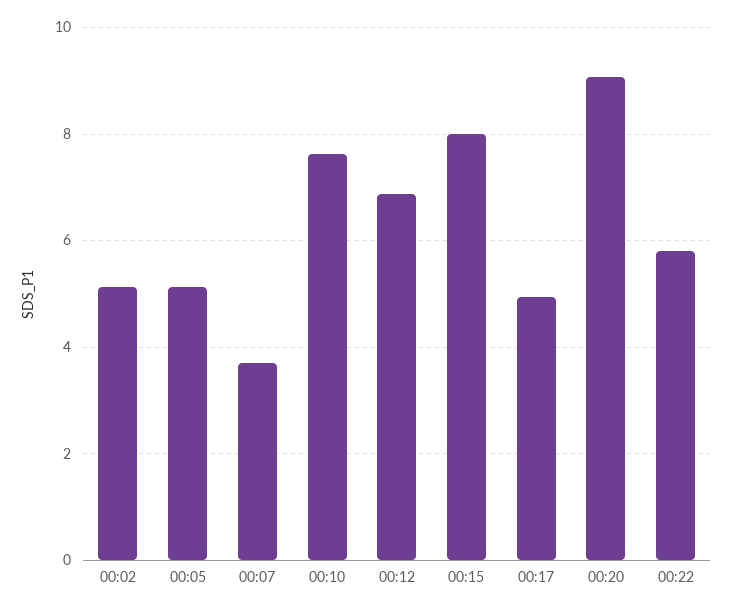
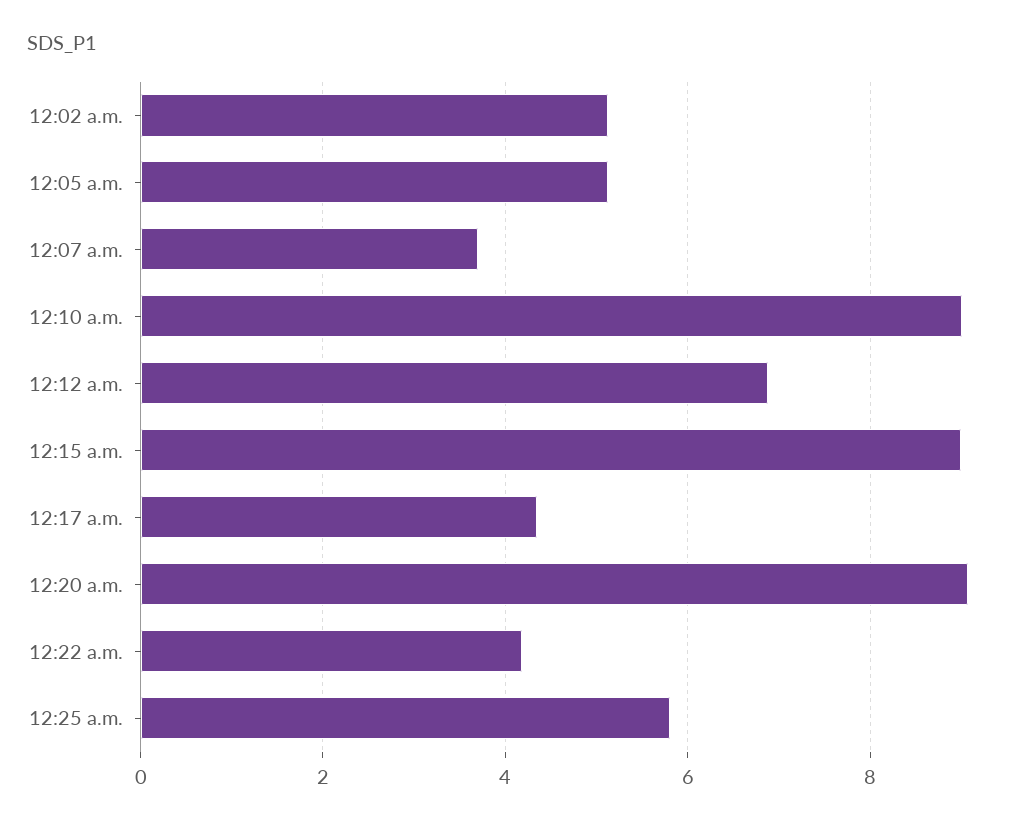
00:10: 7.6 -> 9
00:15: 8 -> 9
00:17: 5 -> 4.4
00:22: 5.8 -> 4.2
12:25 a.m.: none -> 5.8

